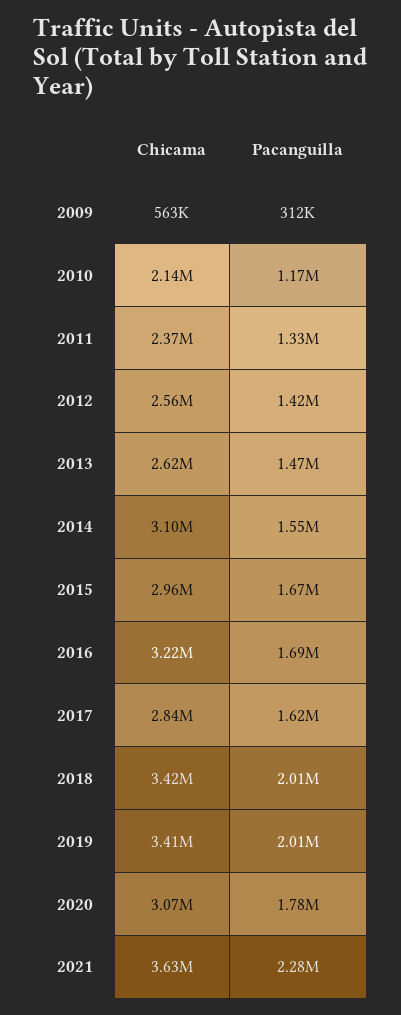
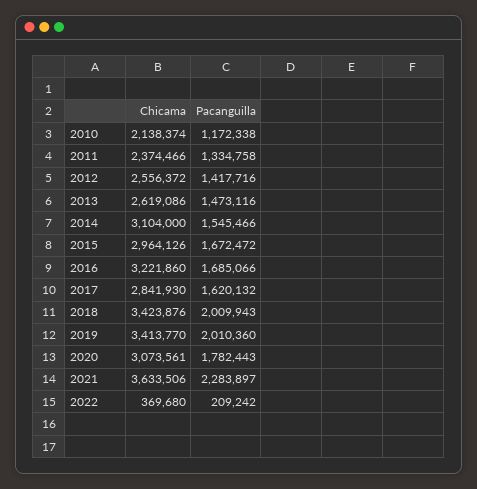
Chicama, 2009: 563000 -> none
Pacanguilla, 2009: 312000 -> none
Chicama, 2022: none -> 369680
Pacanguilla, 2022: none -> 209242

